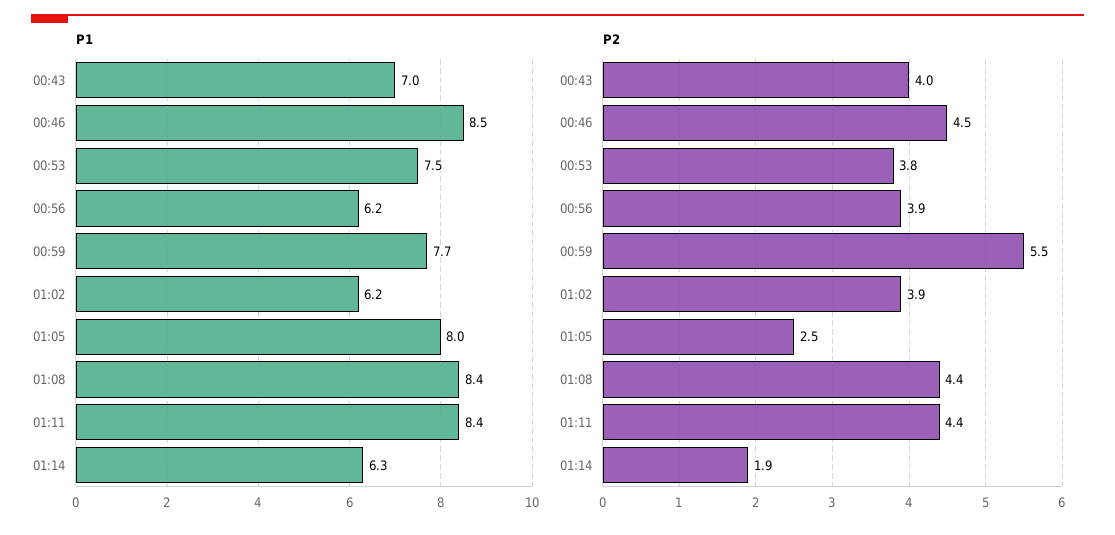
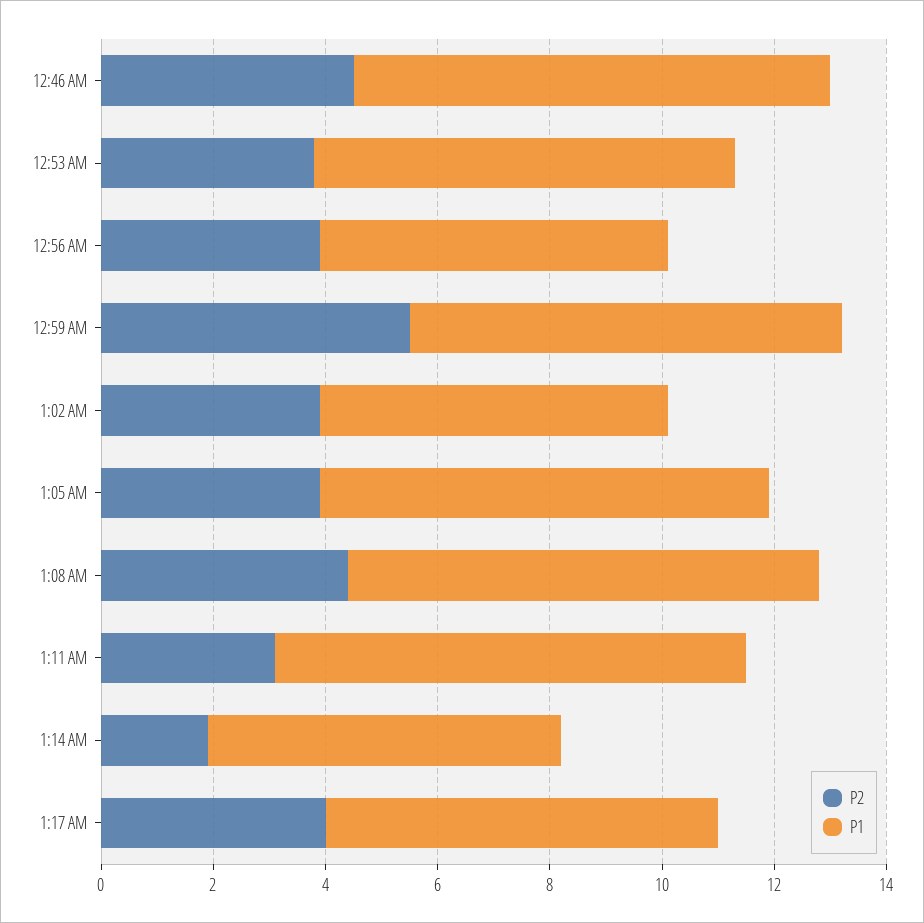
P1, 00:43: 7 -> none
P2, 00:43: 4 -> none
P2, 01:05: 2.5 -> 4
P2, 01:11: 4.4 -> 3
P2, 1:17 AM: none -> 4
P1, 1:17 AM: none -> 7

